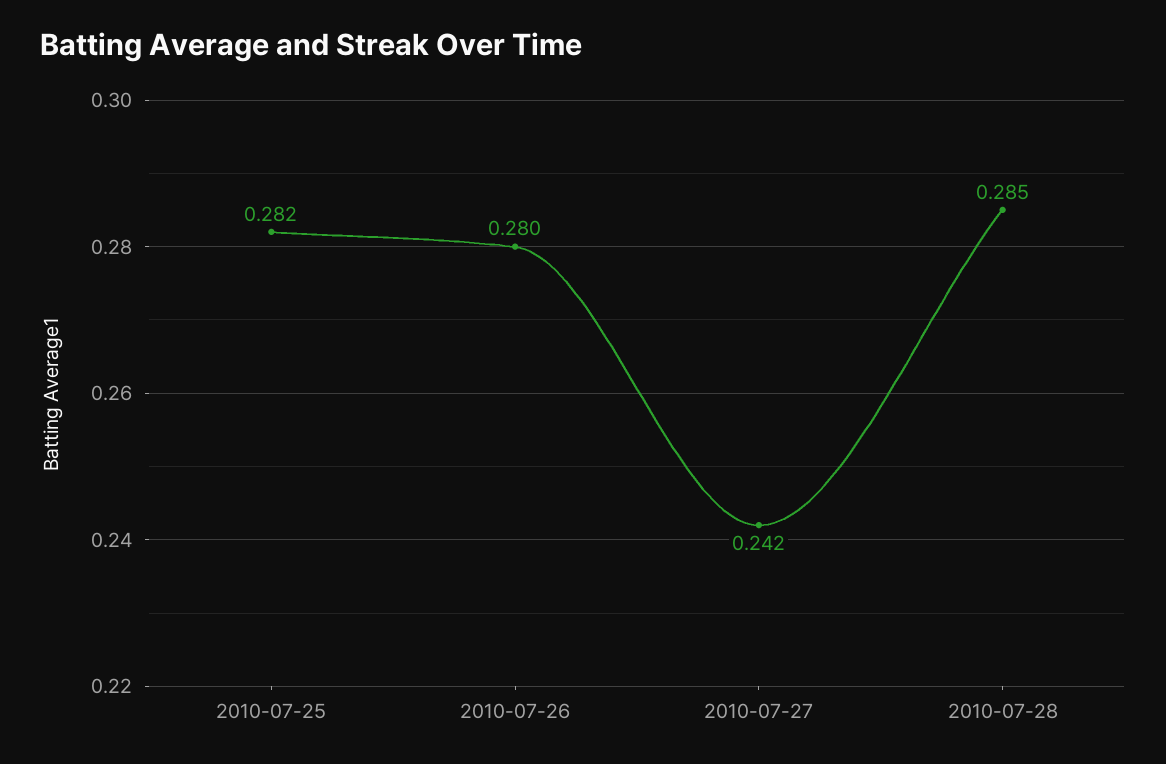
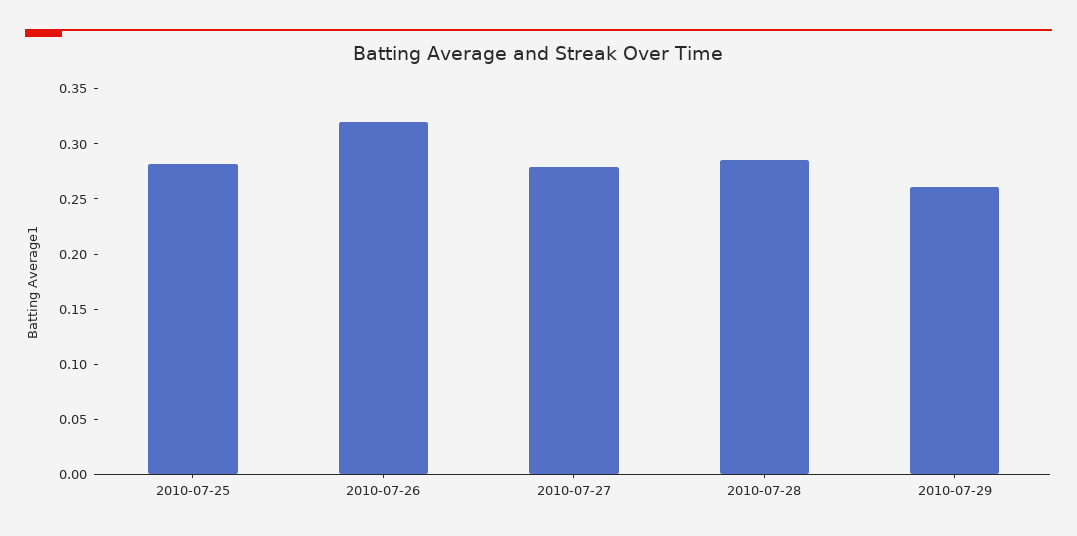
2010-07-26: 0.28 -> 0.32
2010-07-27: 0.242 -> 0.28
2010-07-29: none -> 0.26

